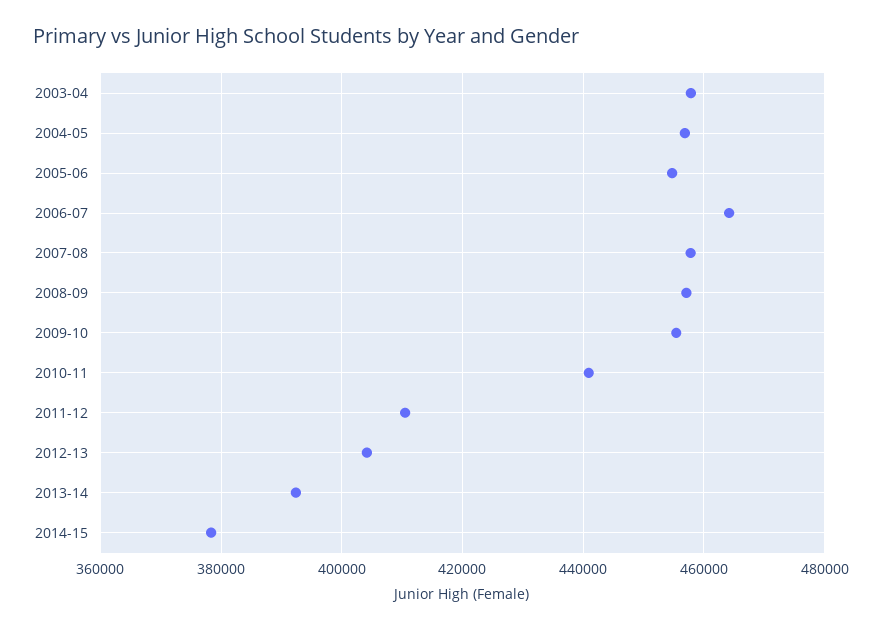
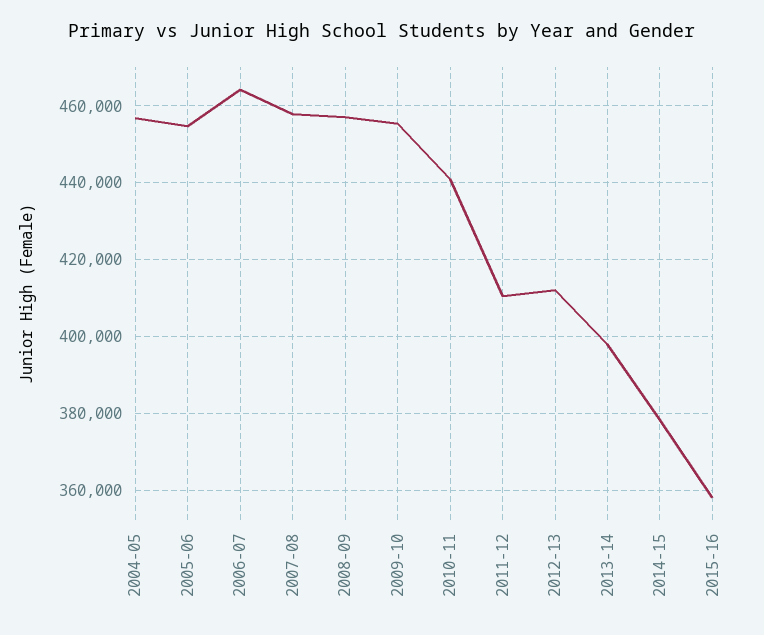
2003-04: 458000 -> none
2012-13: 404000 -> 412000
2013-14: 392000 -> 398000
2015-16: none -> 358000

